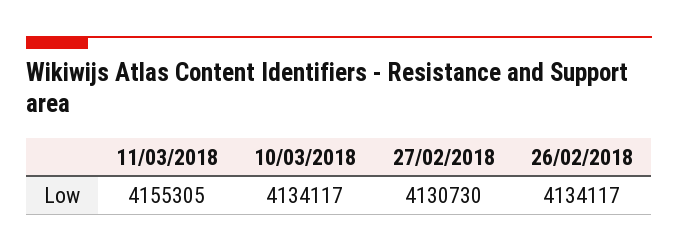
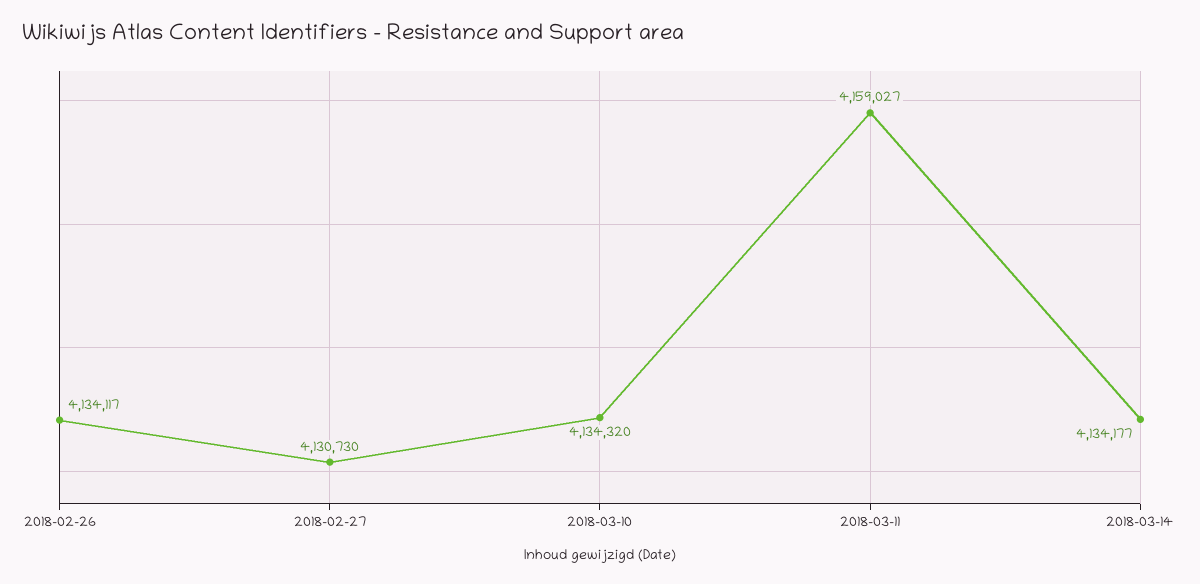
11/03/2018: 4155305 -> 4159027
10/03/2018: 4134117 -> 4134320
2018-03-14: none -> 4134177

